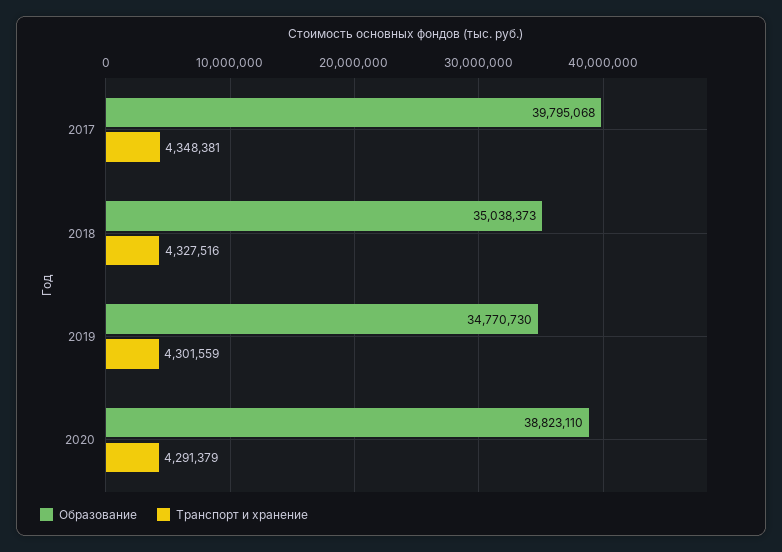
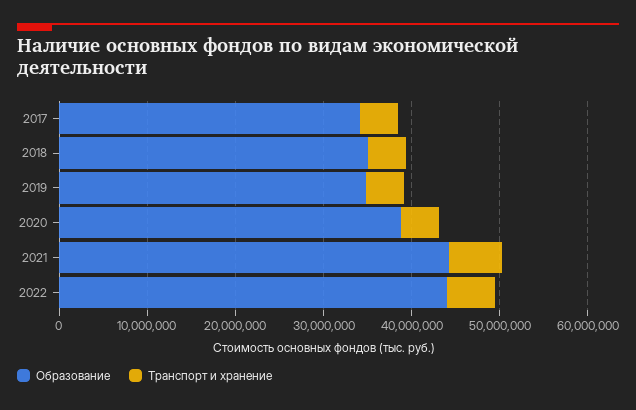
Образование, 2017: 39795068 -> 34000000
Образование, 2021: none -> 44000000
Транспорт и хранение, 2021: none -> 6000000
Образование, 2022: none -> 44000000
Транспорт и хранение, 2022: none -> 6000000

